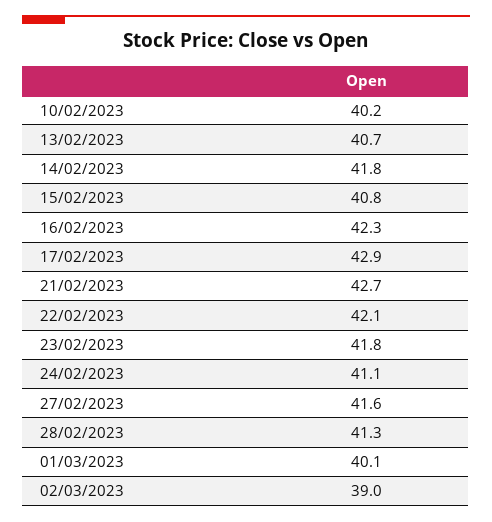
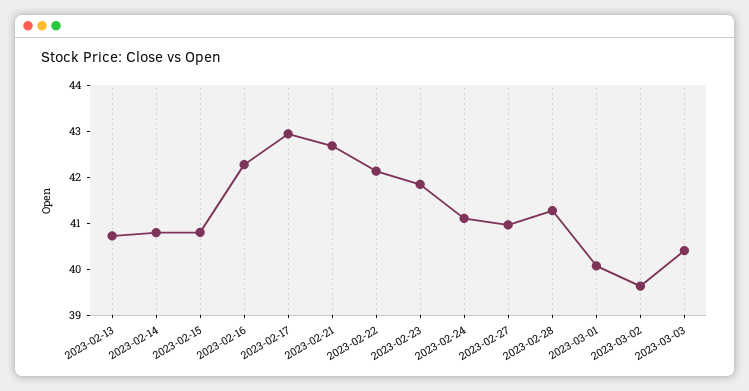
10/02/2023: 40.2 -> none
14/02/2023: 41.8 -> 40.8
27/02/2023: 41.6 -> 41
02/03/2023: 39 -> 39.6
2023-03-03: none -> 40.4

